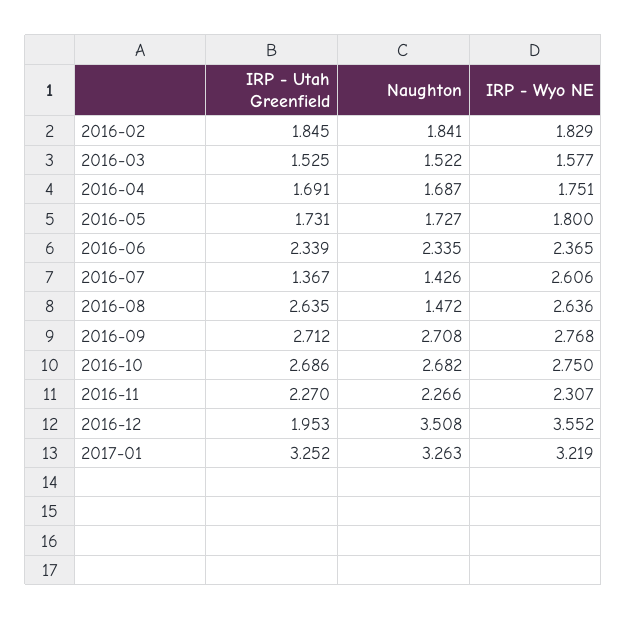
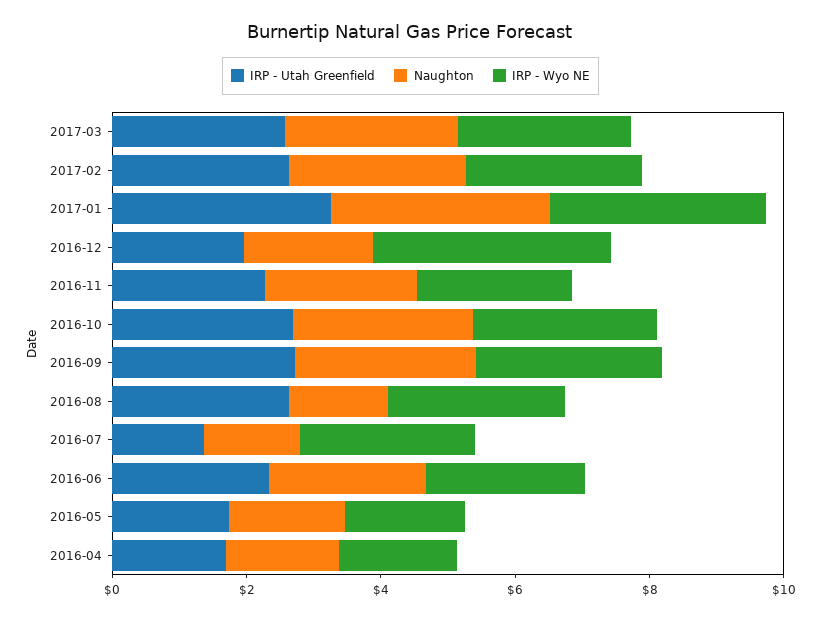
IRP - Utah Greenfield, 2016-02: 1.845 -> none
Naughton, 2016-02: 1.841 -> none
IRP - Wyo NE, 2016-02: 1.829 -> none
IRP - Utah Greenfield, 2016-03: 1.525 -> none
Naughton, 2016-03: 1.522 -> none
IRP - Wyo NE, 2016-03: 1.577 -> none
Naughton, 2016-12: 3.508 -> 2
IRP - Utah Greenfield, 2017-03: none -> 2.5
Naughton, 2017-03: none -> 2.5
IRP - Wyo NE, 2017-03: none -> 2.5
IRP - Utah Greenfield, 2017-02: none -> 2.5
Naughton, 2017-02: none -> 2.5
IRP - Wyo NE, 2017-02: none -> 2.5

